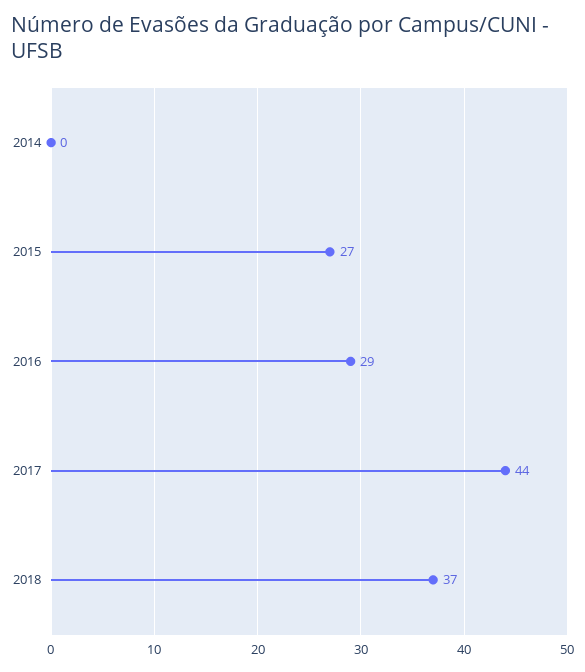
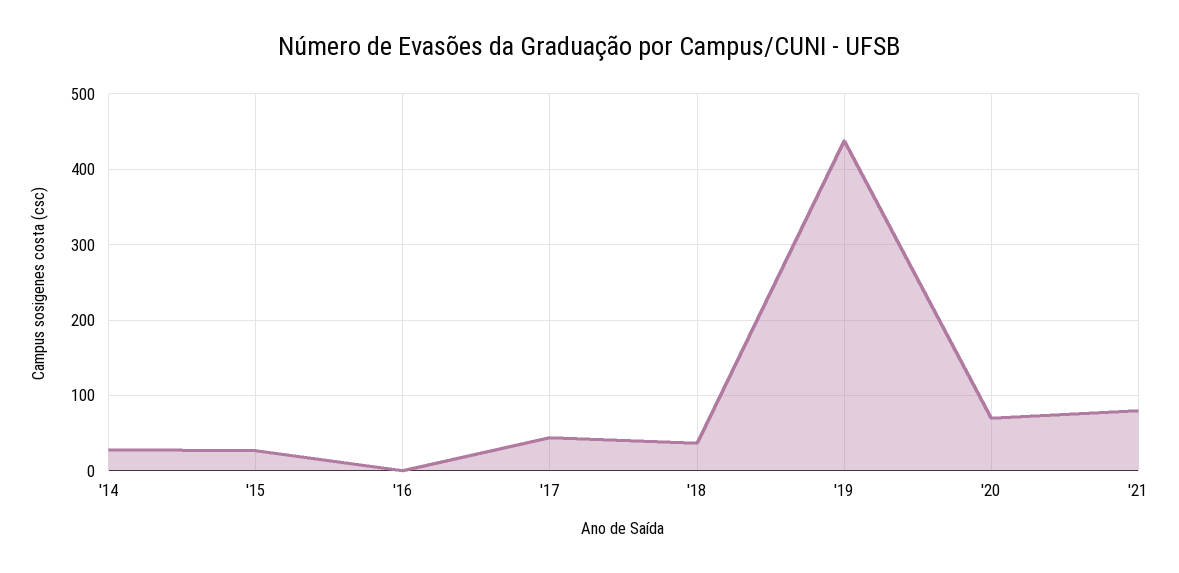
2014: 0 -> 30
2016: 29 -> 0
'19: none -> 440
'20: none -> 70
'21: none -> 80

